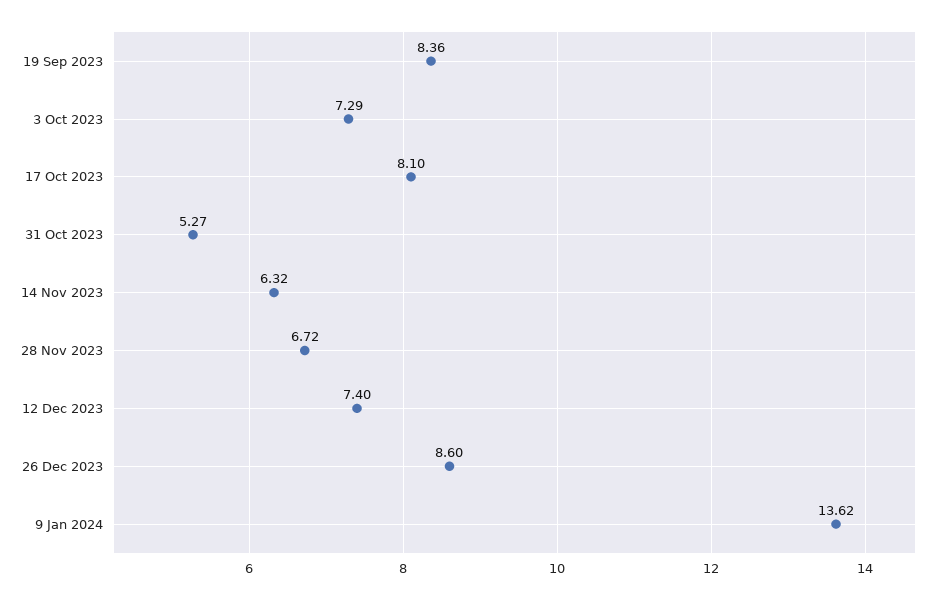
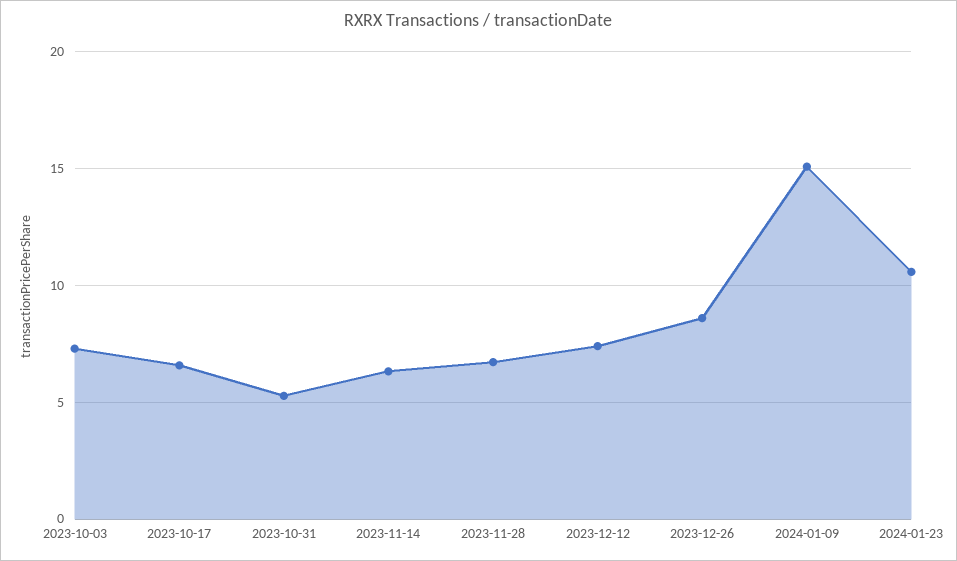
19 Sep 2023: 8.36 -> none
17 Oct 2023: 8.1 -> 6.5
9 Jan 2024: 13.62 -> 15
2024-01-23: none -> 10.5

